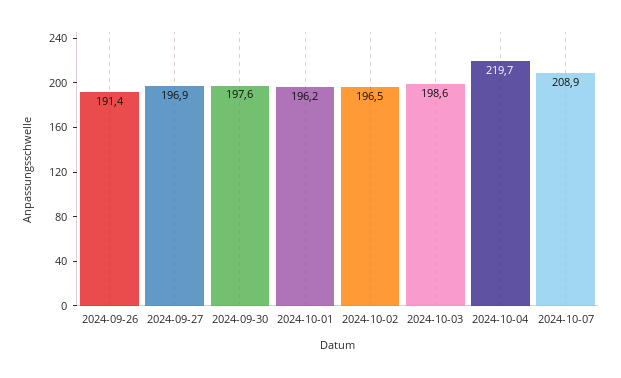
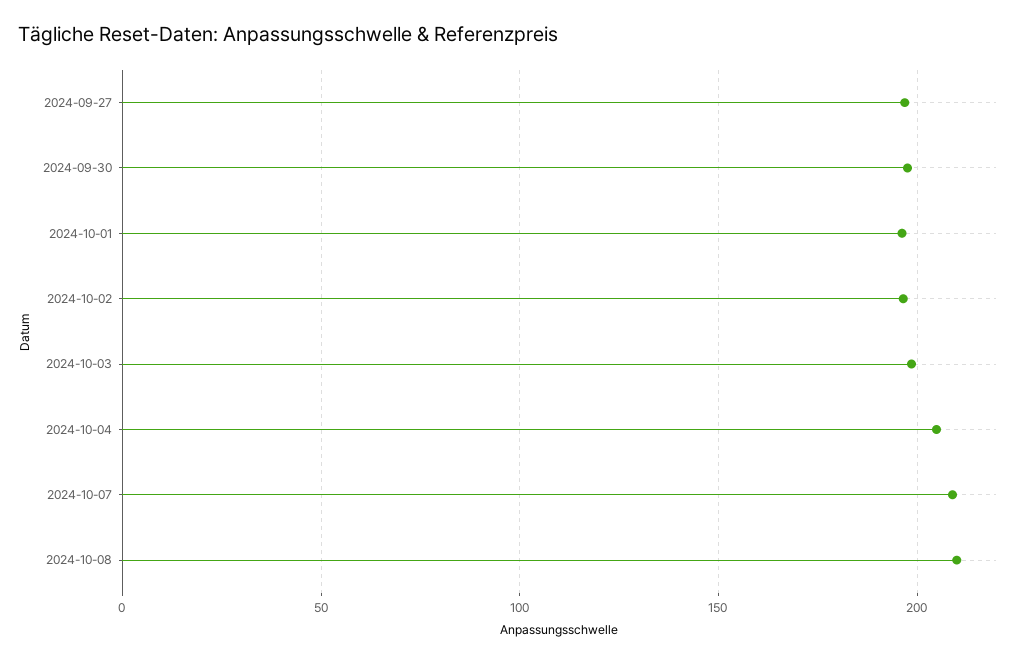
2024-09-26: 191.4 -> none
2024-10-04: 219.7 -> 205
2024-10-08: none -> 210

